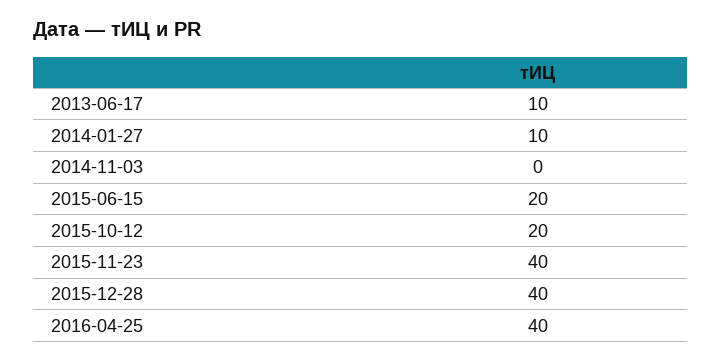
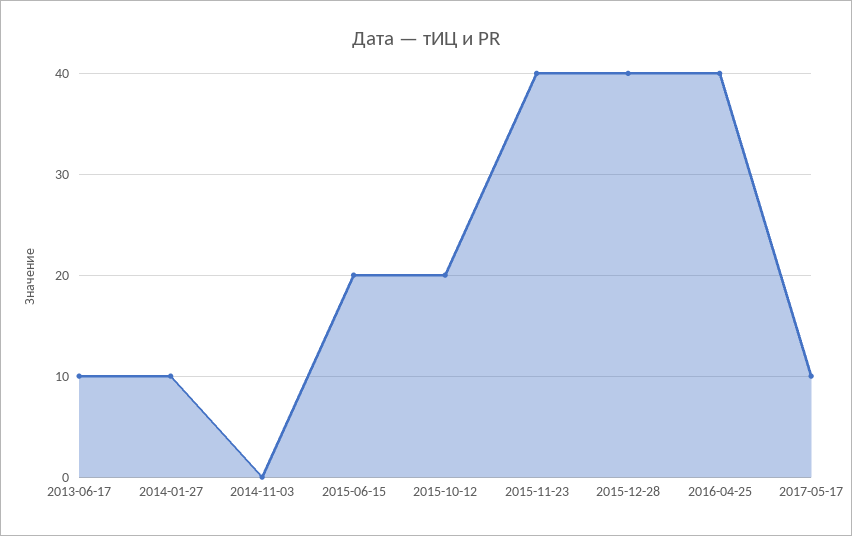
2017-05-17: none -> 10

